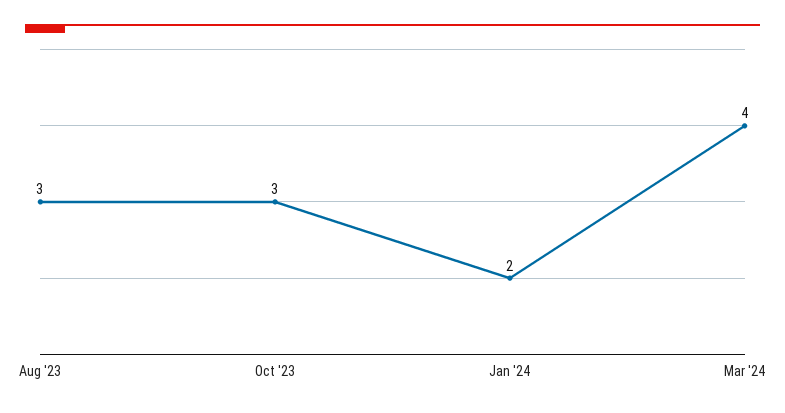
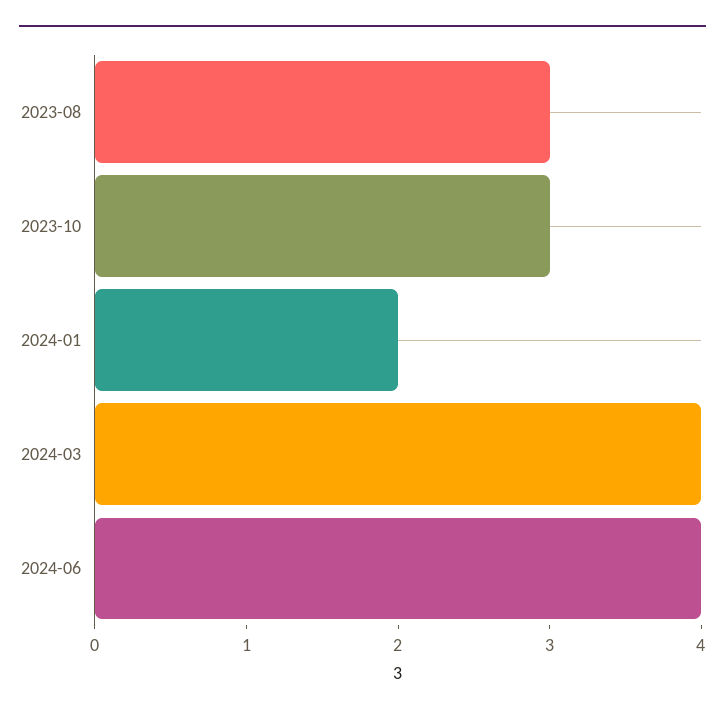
2024-06: none -> 4

